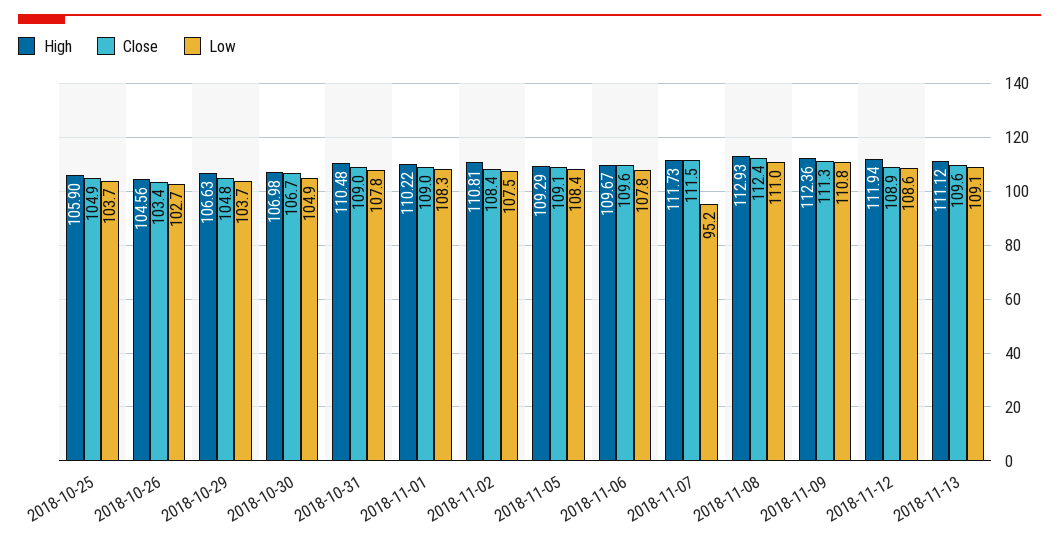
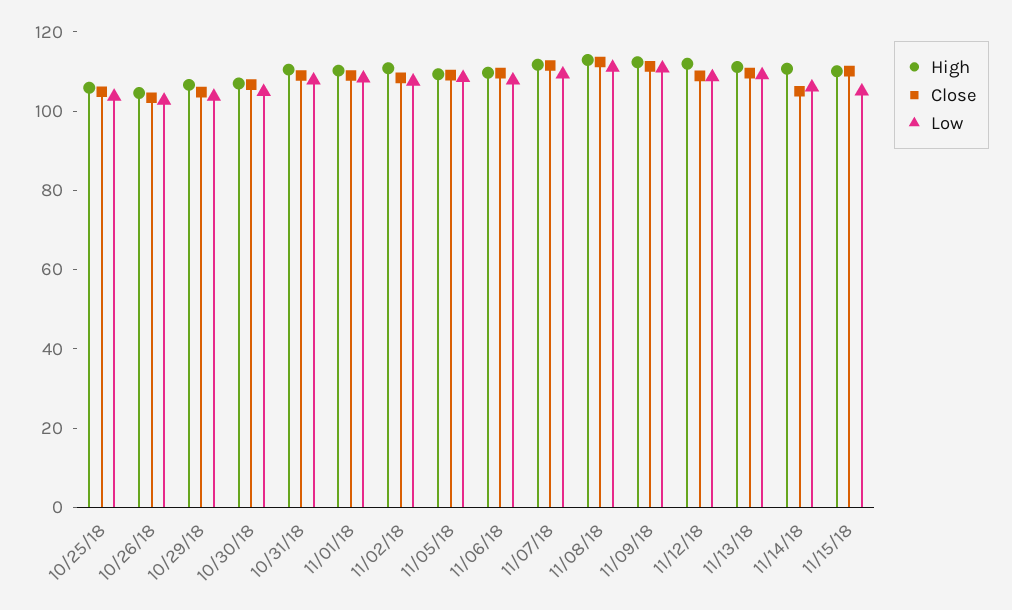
Low, 2018-11-07: 95.2 -> 110
High, 11/14/18: none -> 110
Close, 11/14/18: none -> 105
Low, 11/14/18: none -> 105
High, 11/15/18: none -> 110
Close, 11/15/18: none -> 110
Low, 11/15/18: none -> 105

